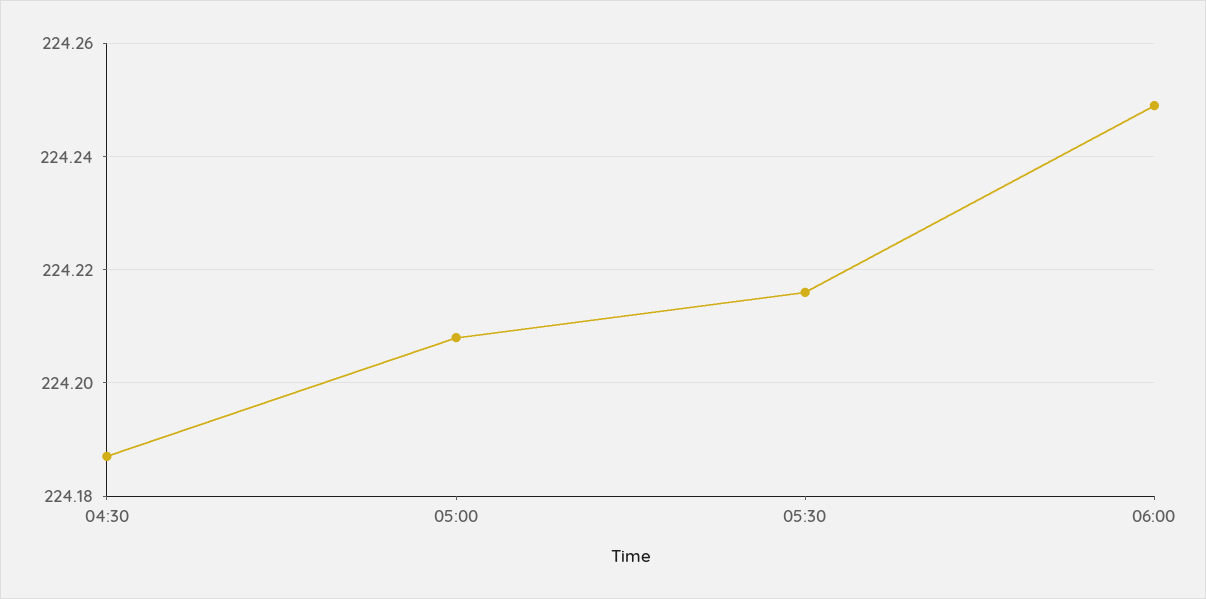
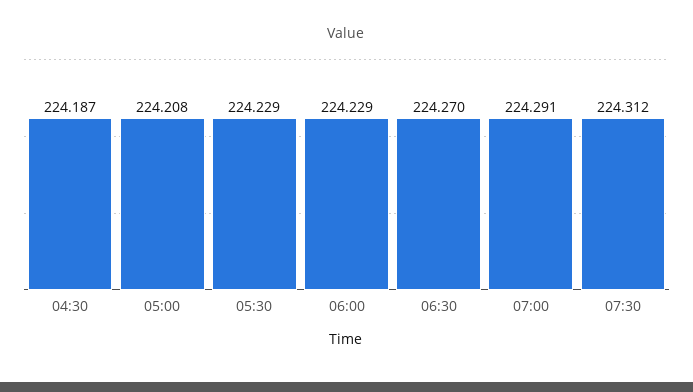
05:30: 224.215 -> 224.229
06:00: 224.25 -> 224.229
06:30: none -> 224.27
07:00: none -> 224.291
07:30: none -> 224.312

